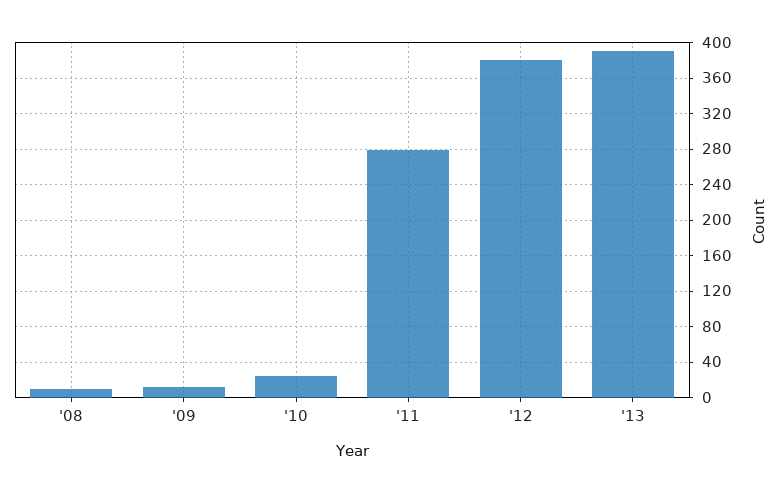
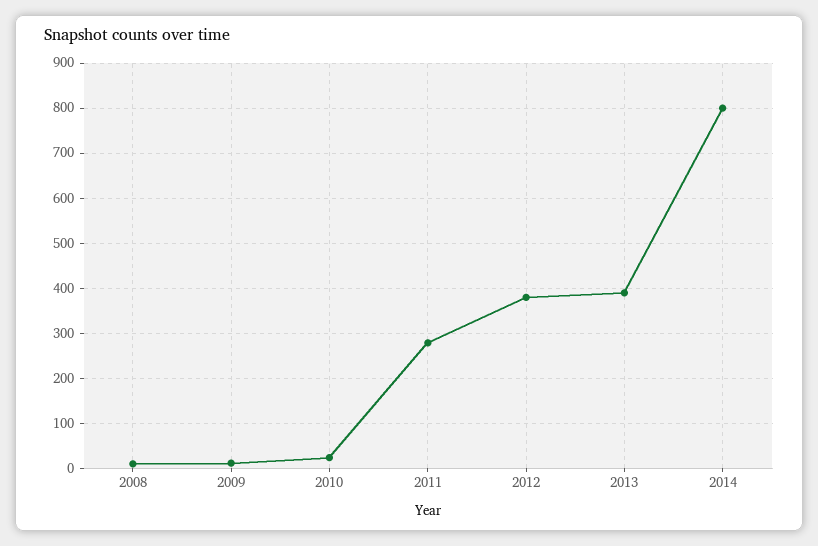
2014: none -> 800

